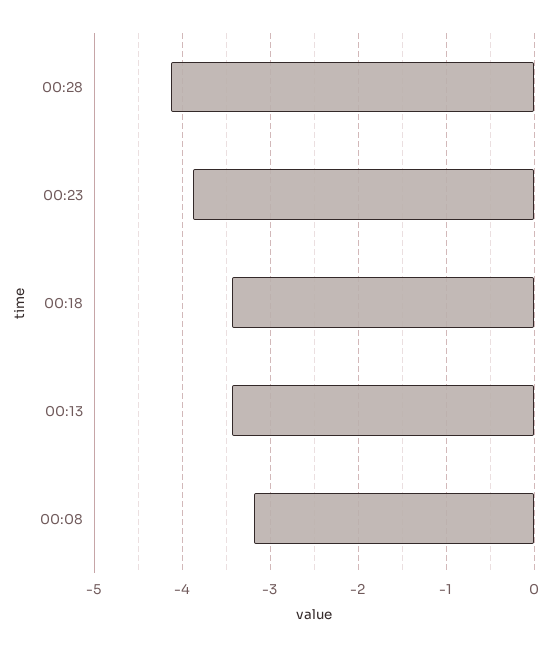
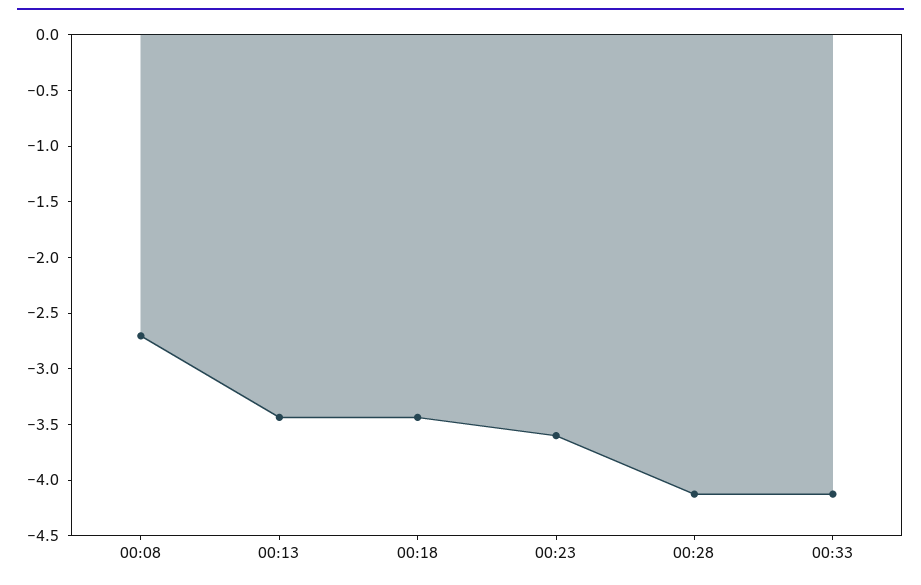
00:23: -3.9 -> -3.6
00:08: -3.2 -> -2.7
00:33: none -> -4.1

